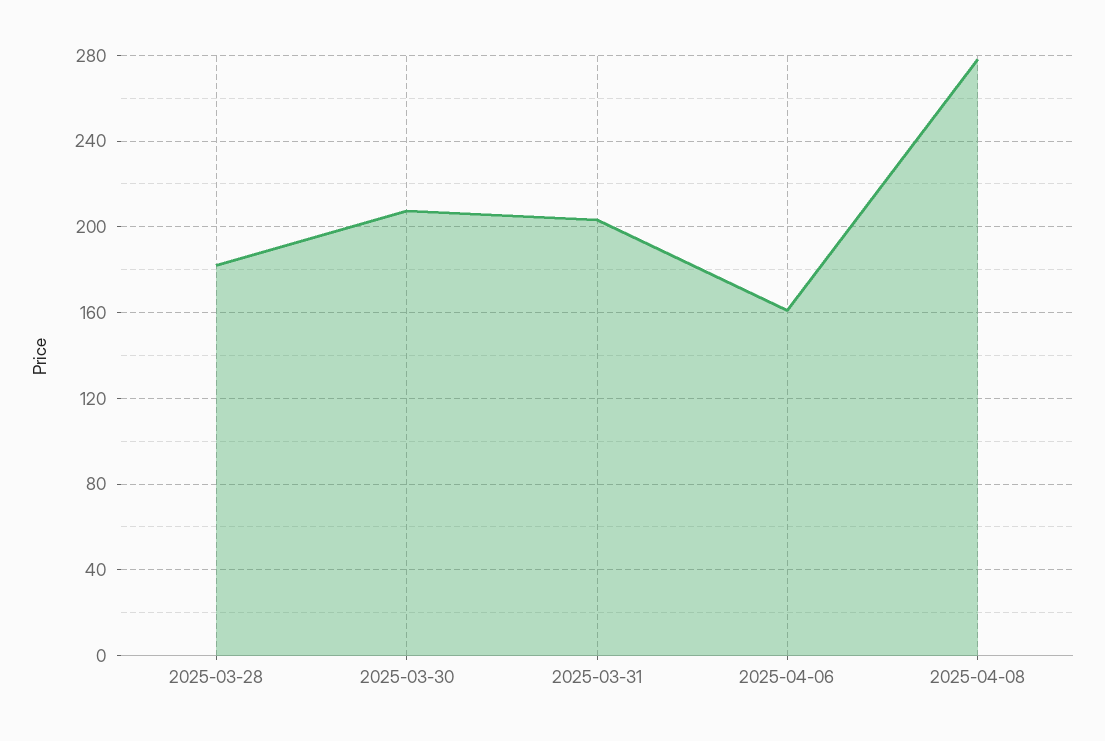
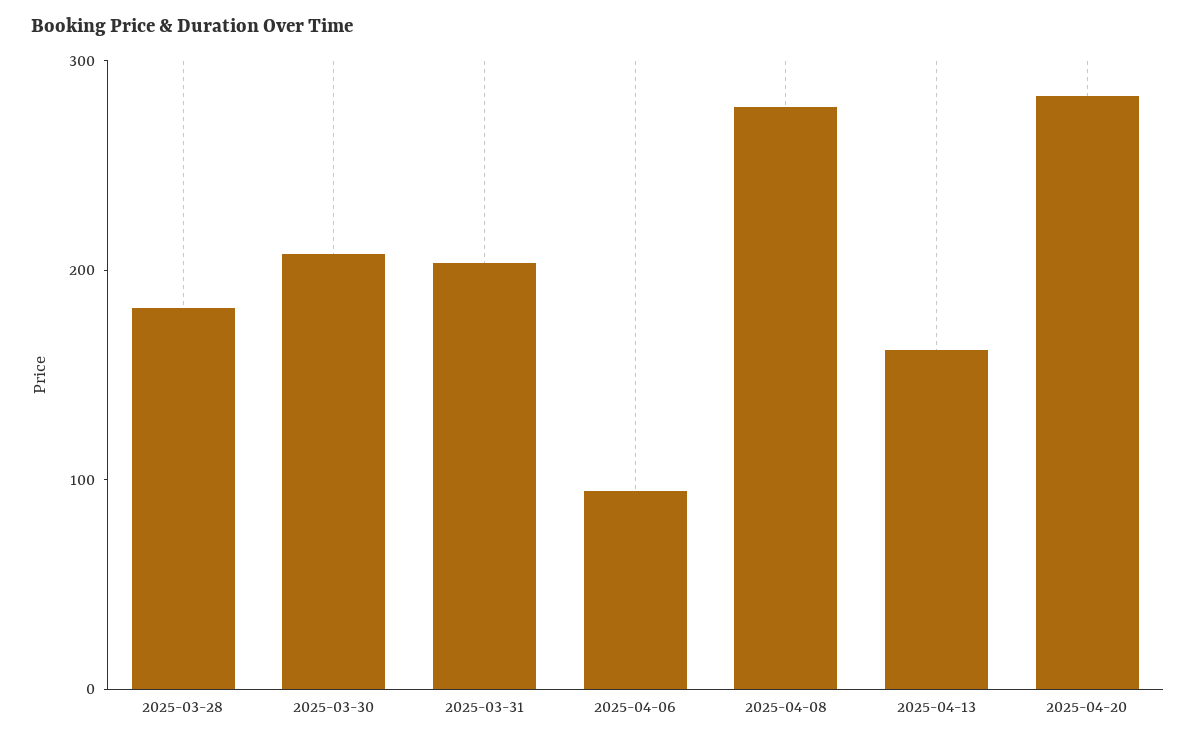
2025-04-06: 160 -> 100
2025-04-13: none -> 160
2025-04-20: none -> 280

